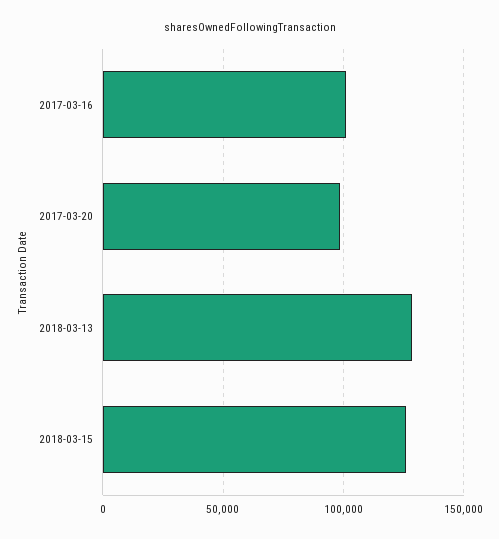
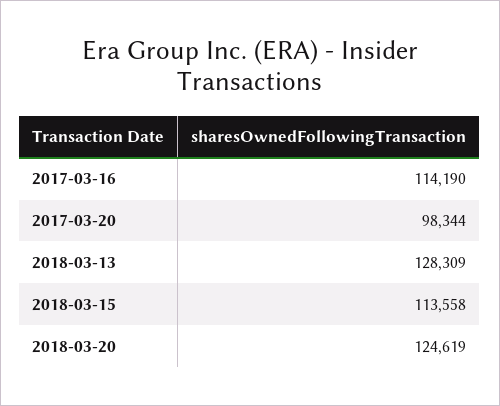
2017-03-16: 100000 -> 114190
2018-03-15: 125000 -> 113558
2018-03-20: none -> 124619

